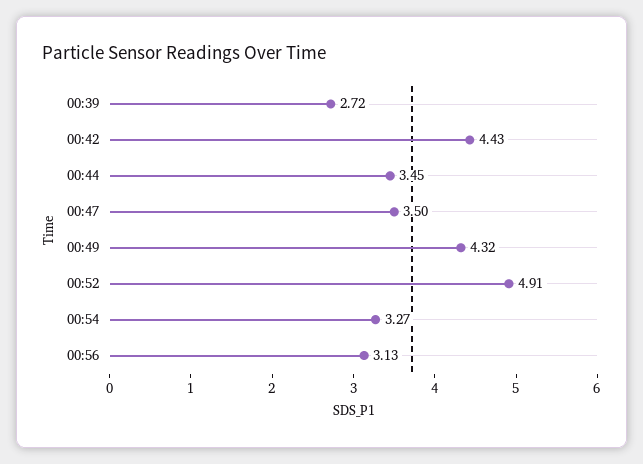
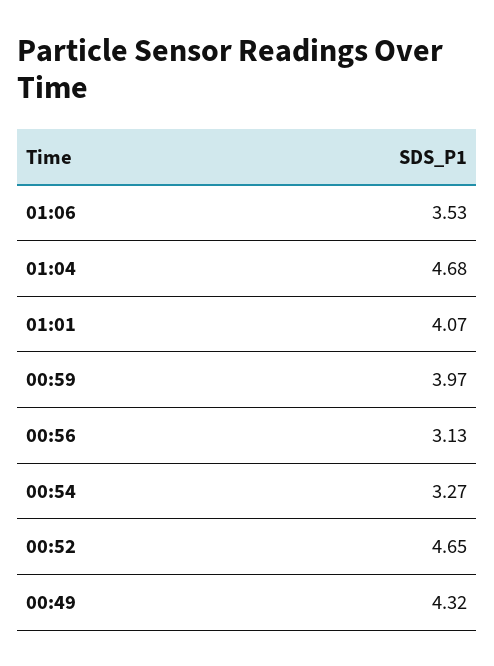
00:39: 2.72 -> none
00:42: 4.43 -> none
00:44: 3.45 -> none
00:47: 3.5 -> none
00:52: 4.91 -> 4.65
01:06: none -> 3.53
01:04: none -> 4.68
01:01: none -> 4.07
00:59: none -> 3.97

